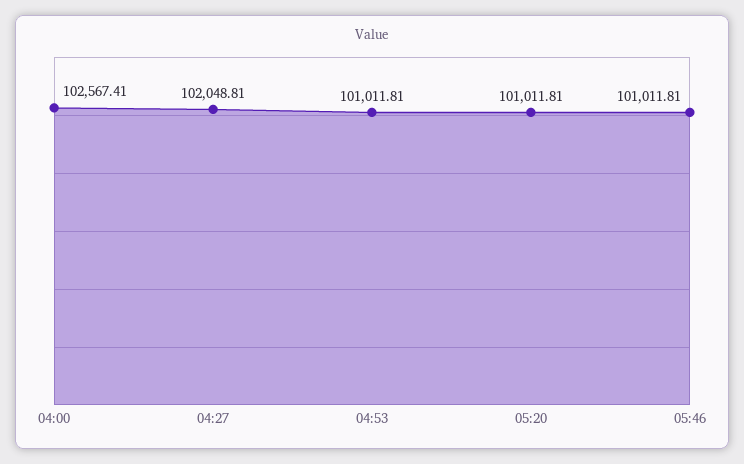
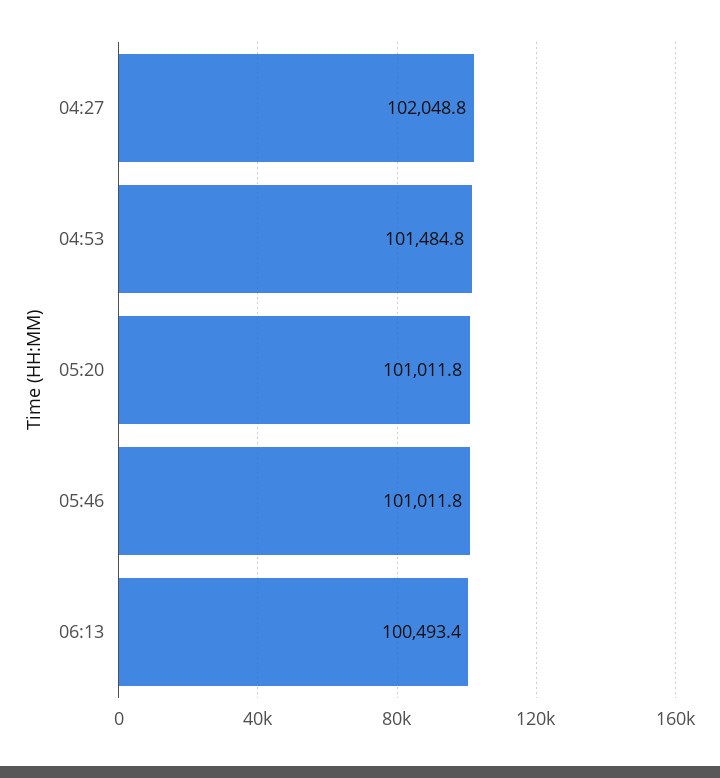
04:00: 102567.41 -> none
04:53: 101011.81 -> 101484.8
06:13: none -> 100493.4

